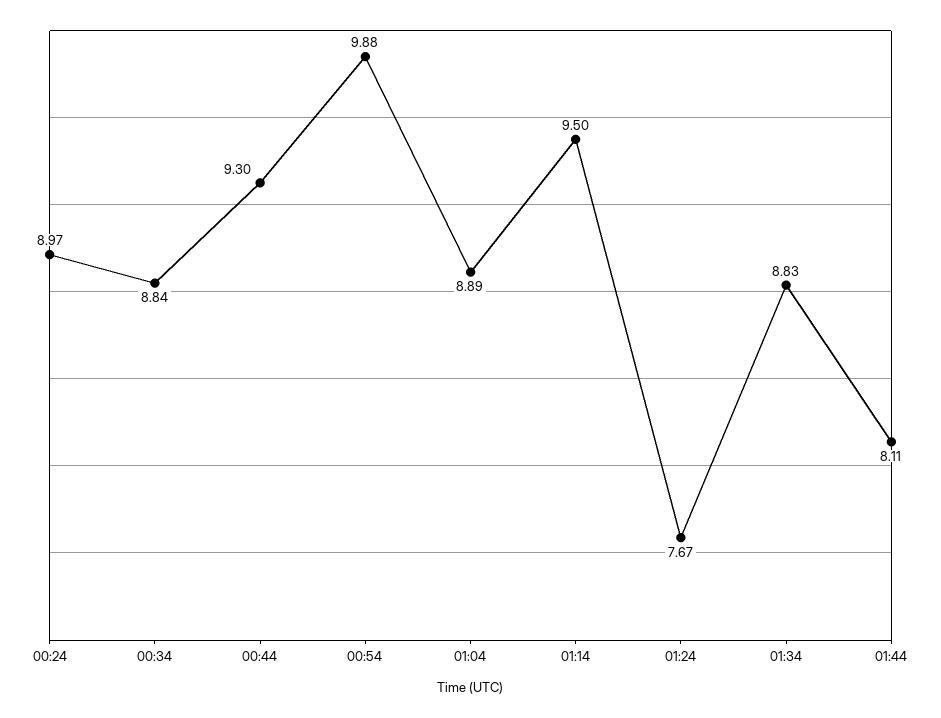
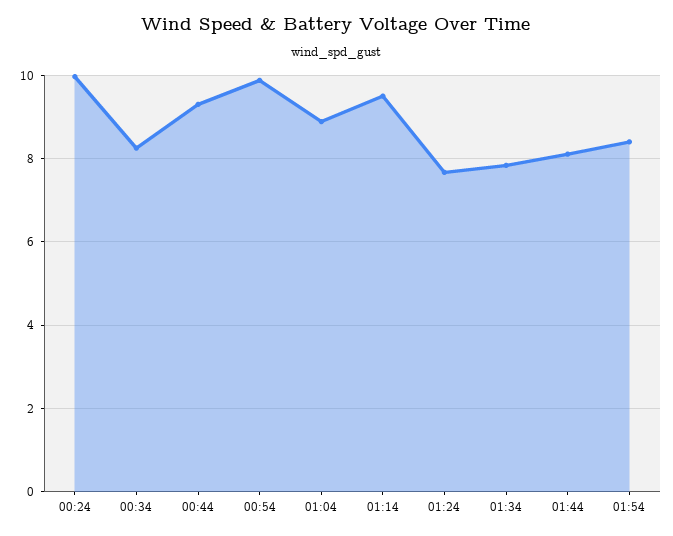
00:24: 8.97 -> 10
00:34: 8.84 -> 8.2
01:34: 8.83 -> 7.8
01:54: none -> 8.4

